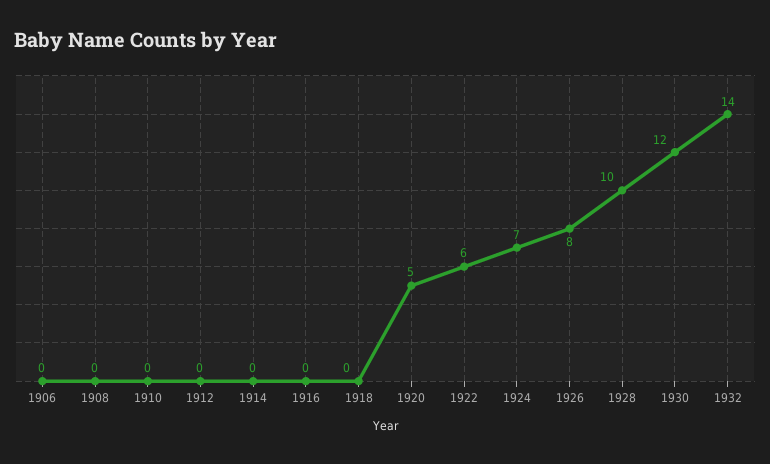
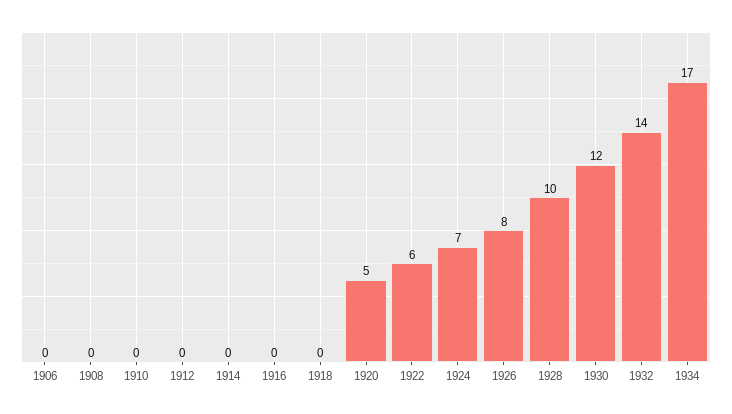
1934: none -> 17

